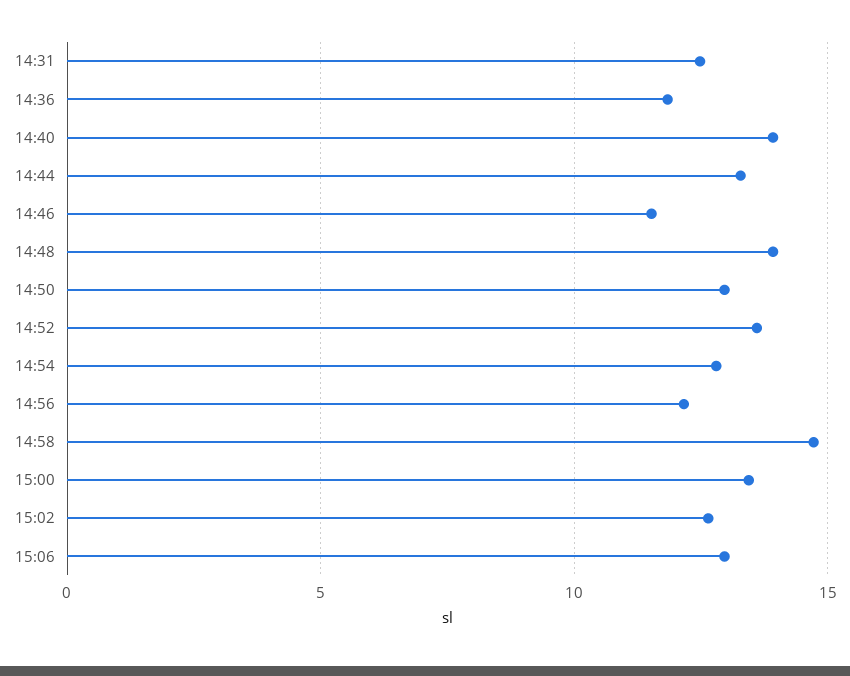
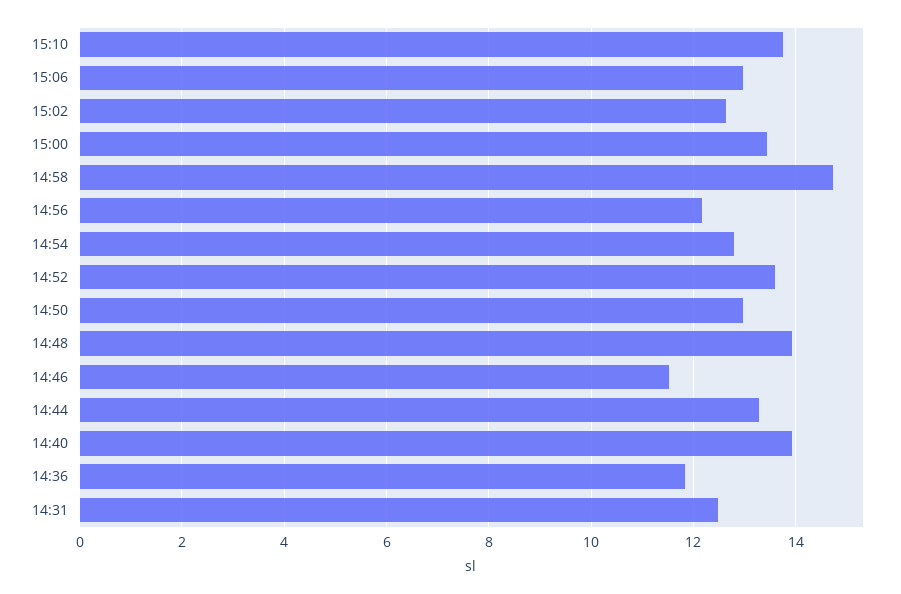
15:10: none -> 13.8

